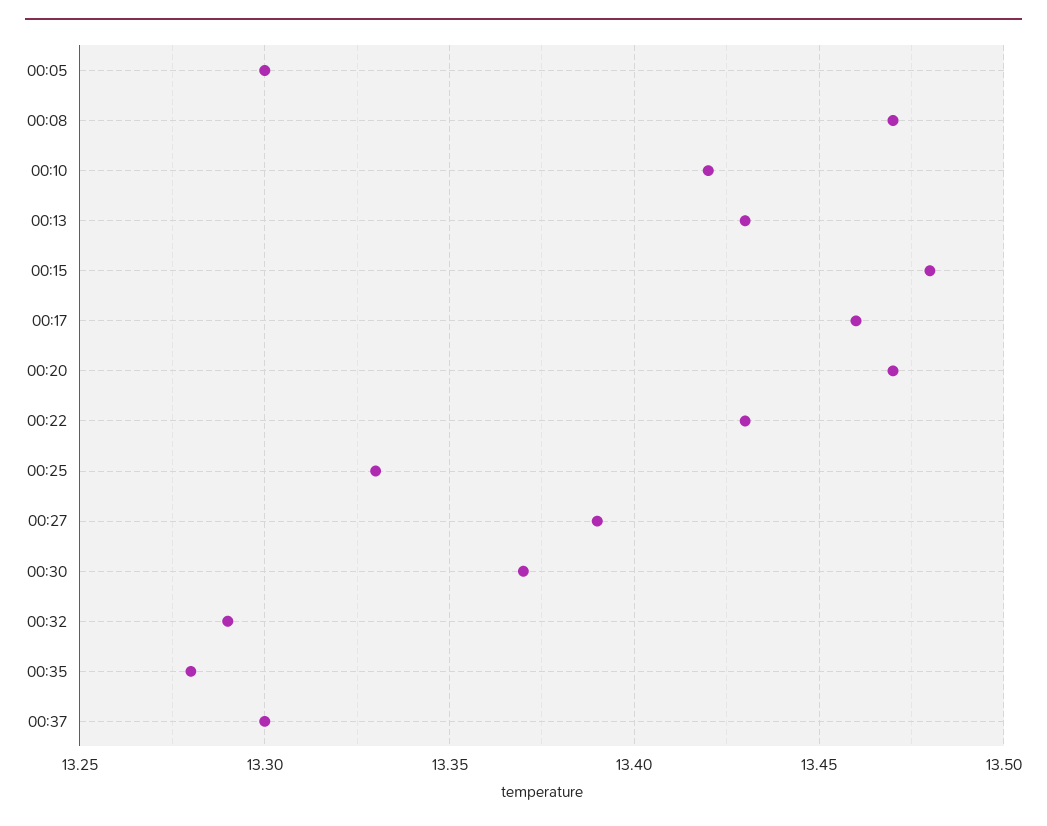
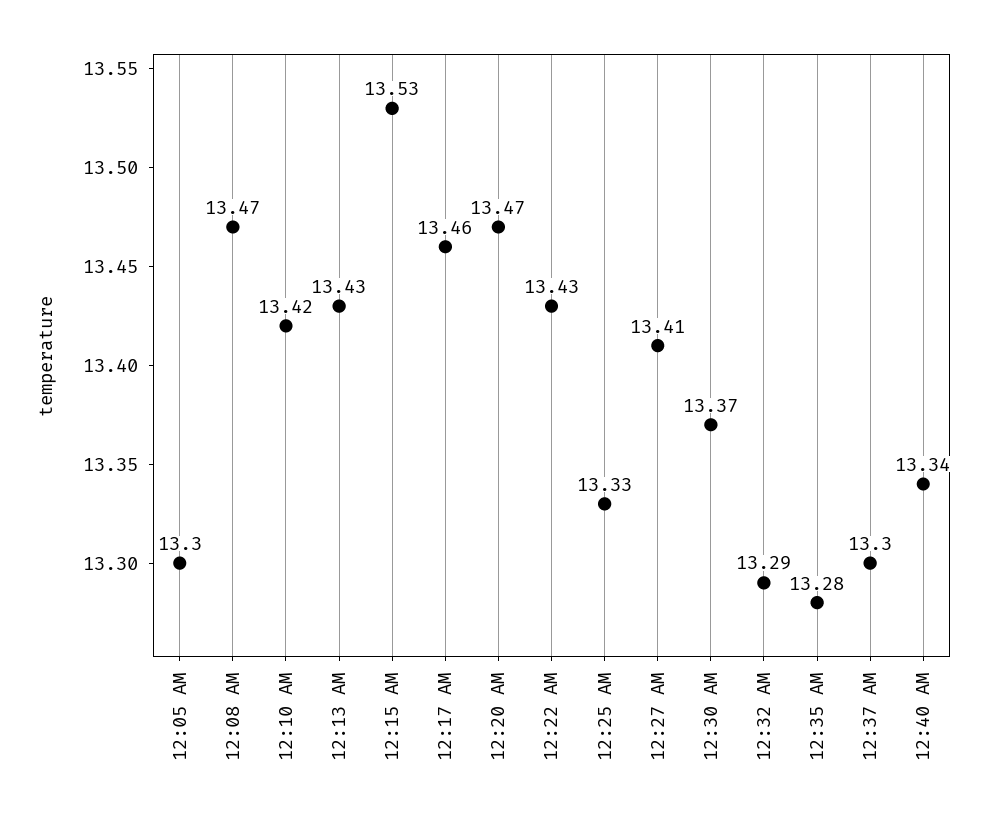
00:15: 13.48 -> 13.53
00:27: 13.39 -> 13.41
12:40 AM: none -> 13.34

